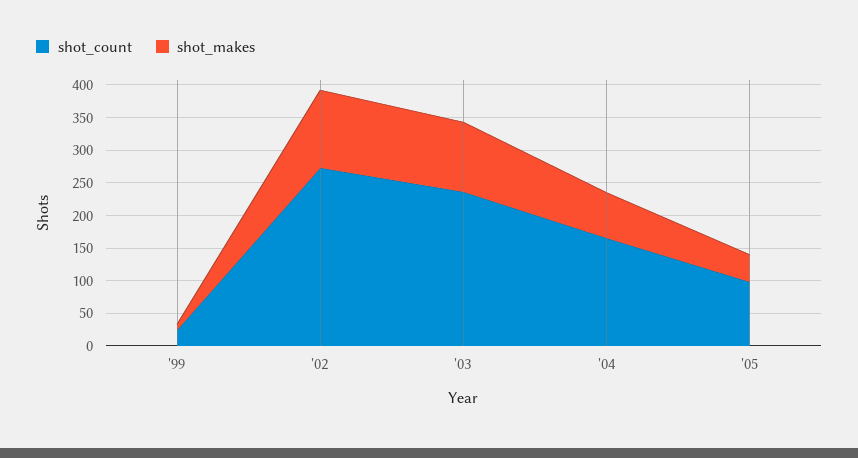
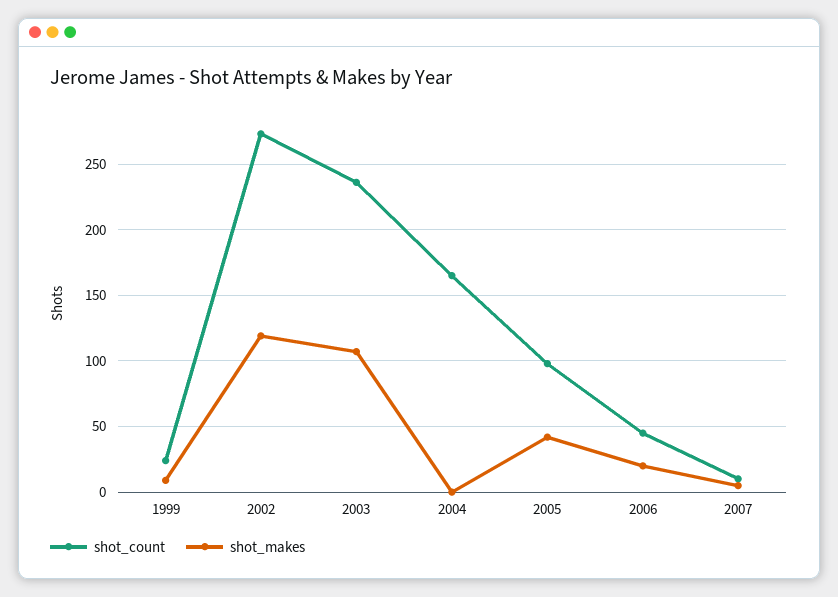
shot_makes, '04: 75 -> 0
shot_count, 2006: none -> 45
shot_makes, 2006: none -> 20
shot_count, 2007: none -> 10
shot_makes, 2007: none -> 5

